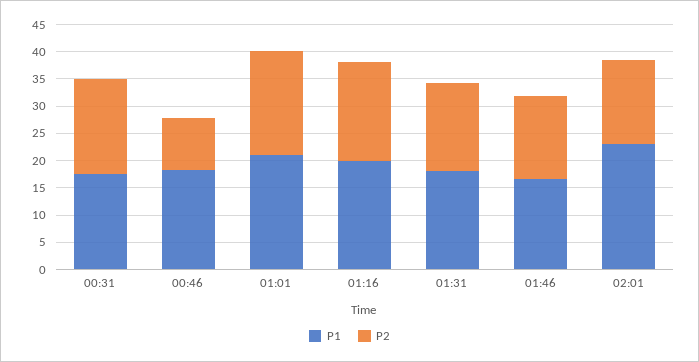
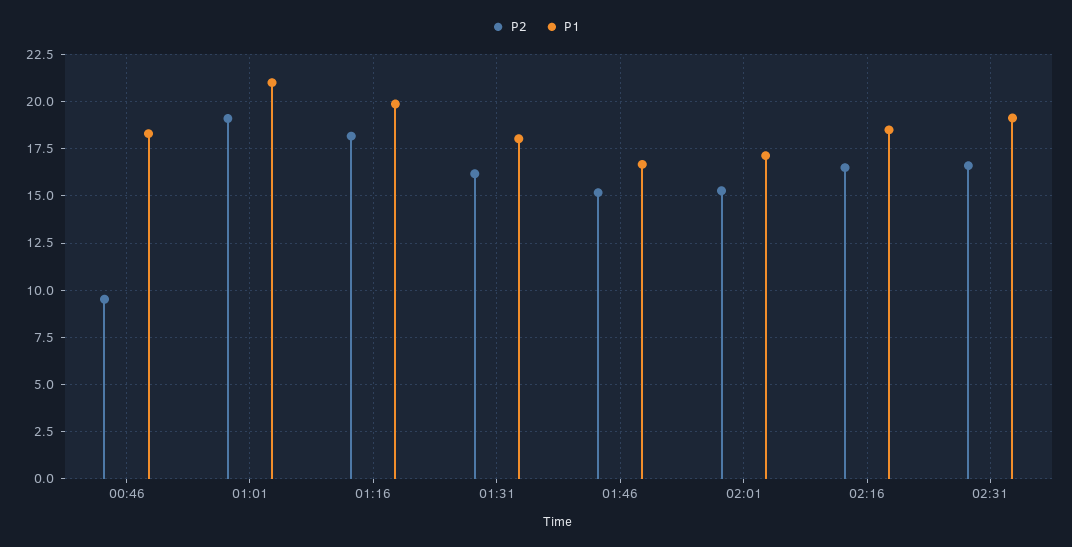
P1, 00:31: 17.5 -> none
P2, 00:31: 17.5 -> none
P1, 02:01: 22.5 -> 17
P2, 02:16: none -> 16.5
P1, 02:16: none -> 18.5
P2, 02:31: none -> 16.5
P1, 02:31: none -> 19

